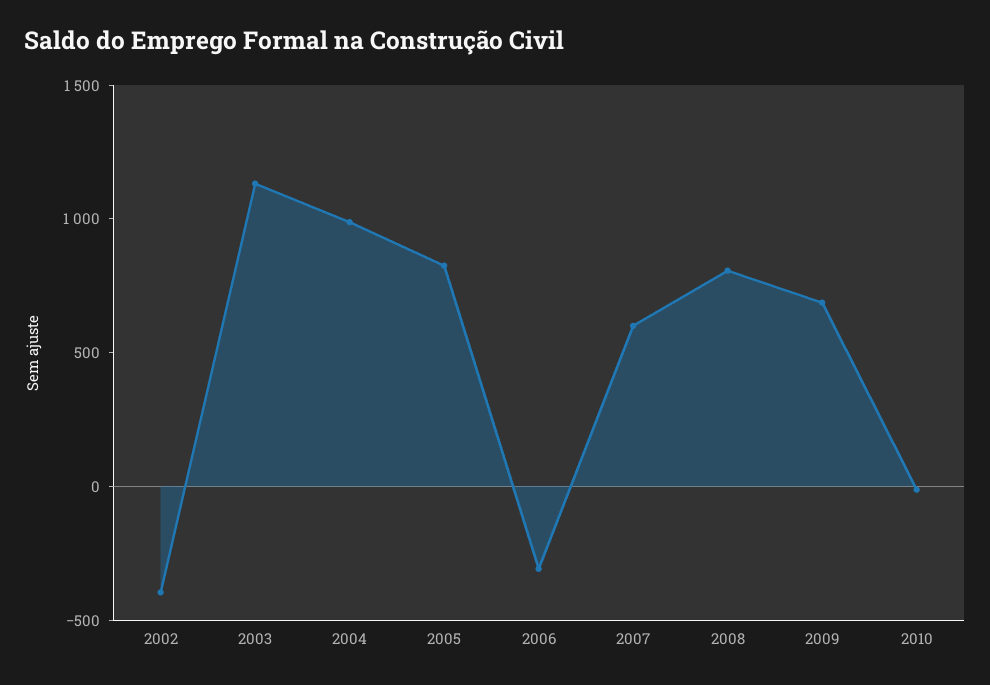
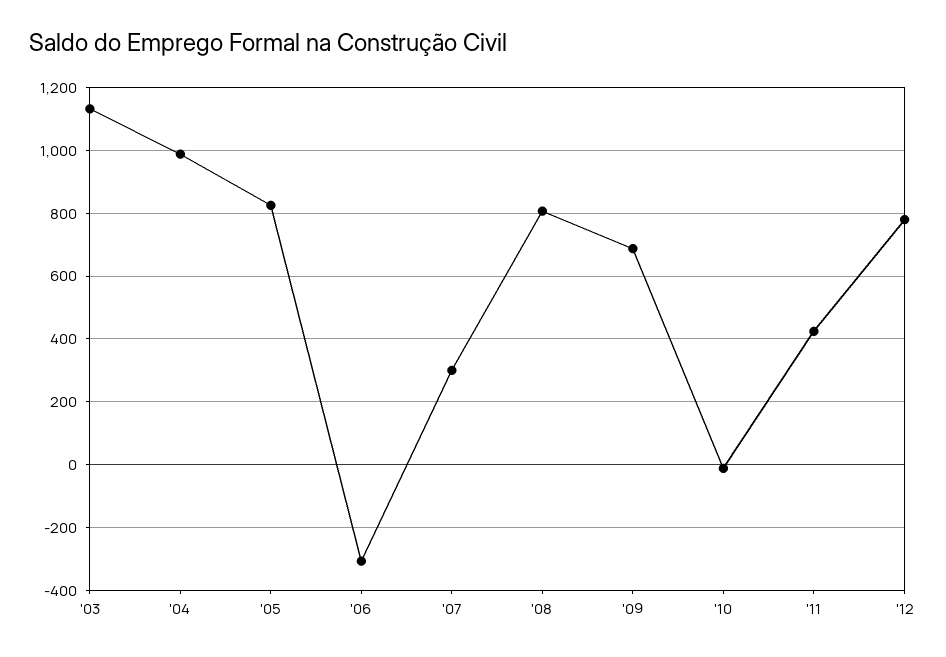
2002: -400 -> none
2007: 600 -> 300
'11: none -> 420
'12: none -> 780

